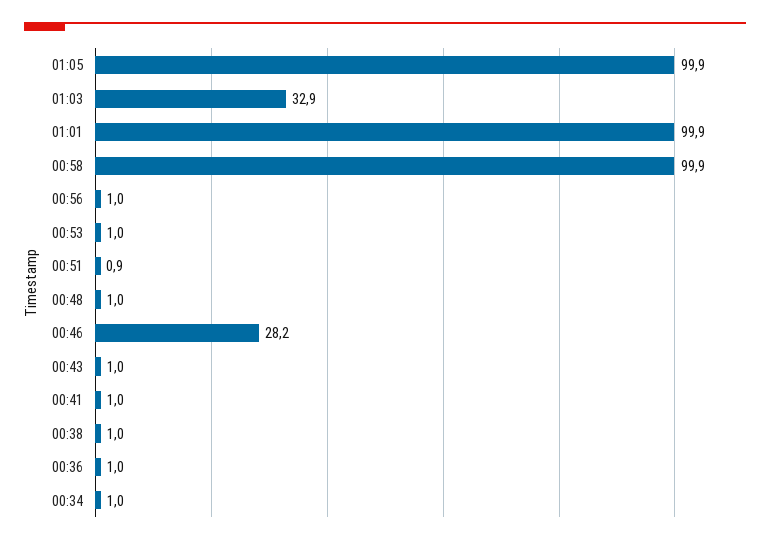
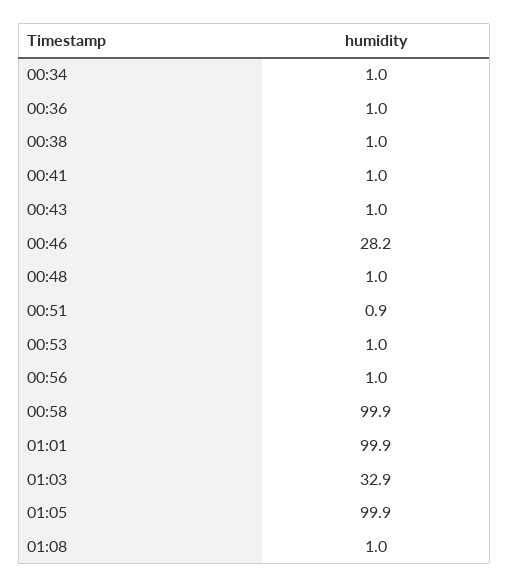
01:08: none -> 1

